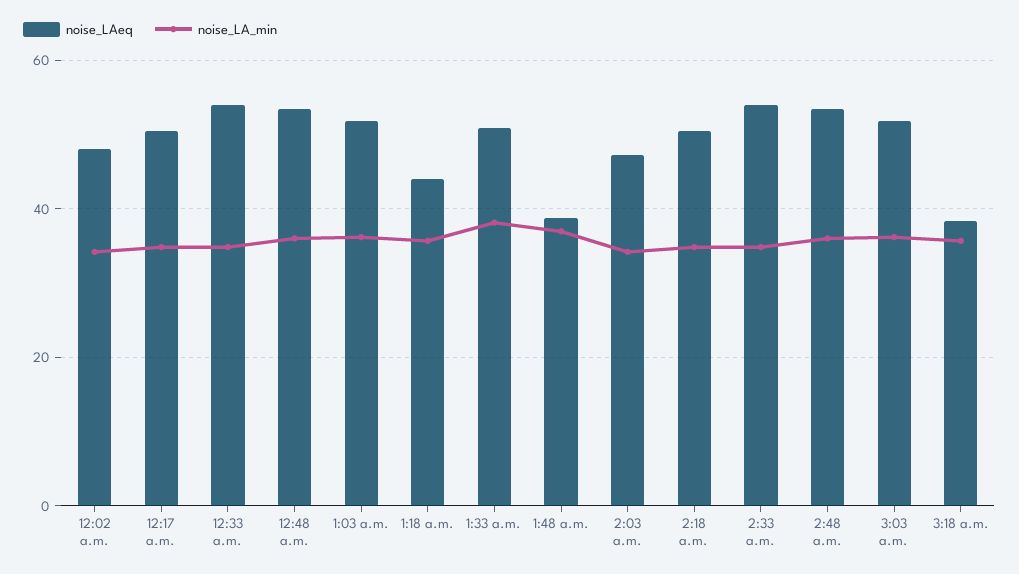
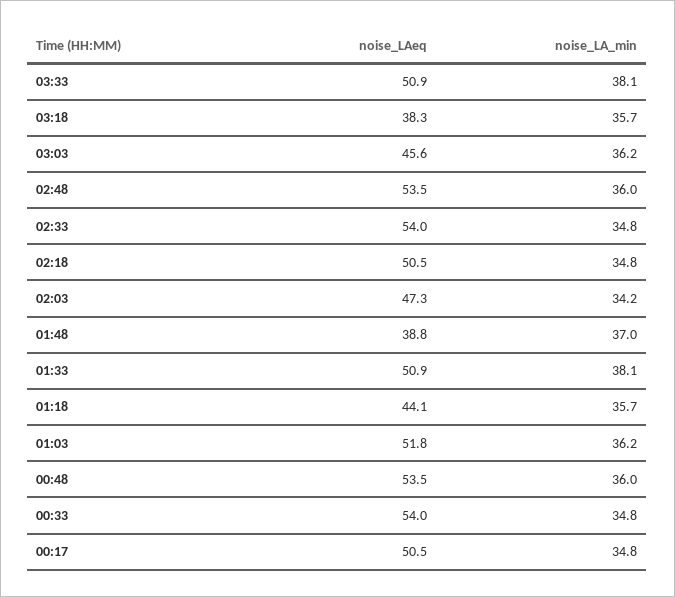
noise_LAeq, 12:02 a.m.: 48 -> none
noise_LA_min, 12:02 a.m.: 34 -> none
noise_LAeq, 3:03 a.m.: 52 -> 45.6
noise_LAeq, 03:33: none -> 50.9
noise_LA_min, 03:33: none -> 38.1

